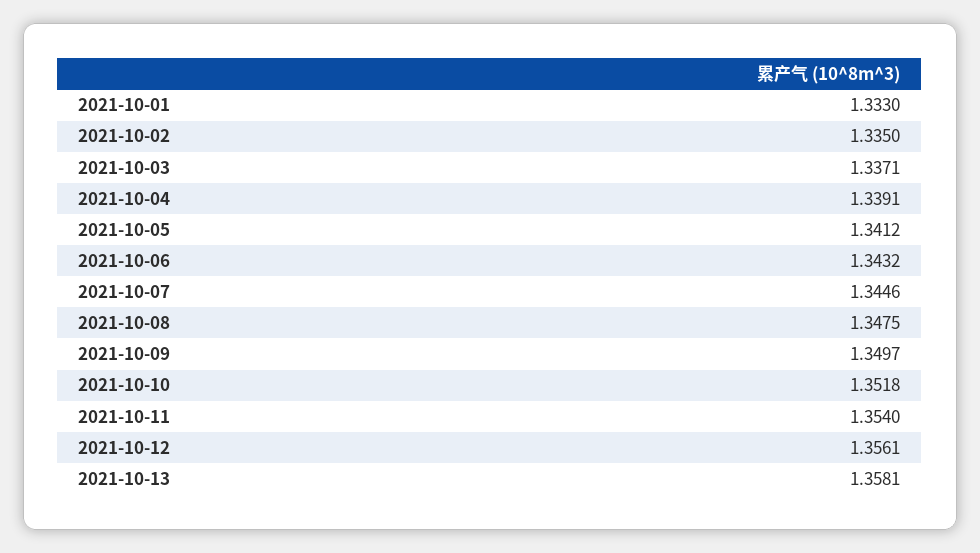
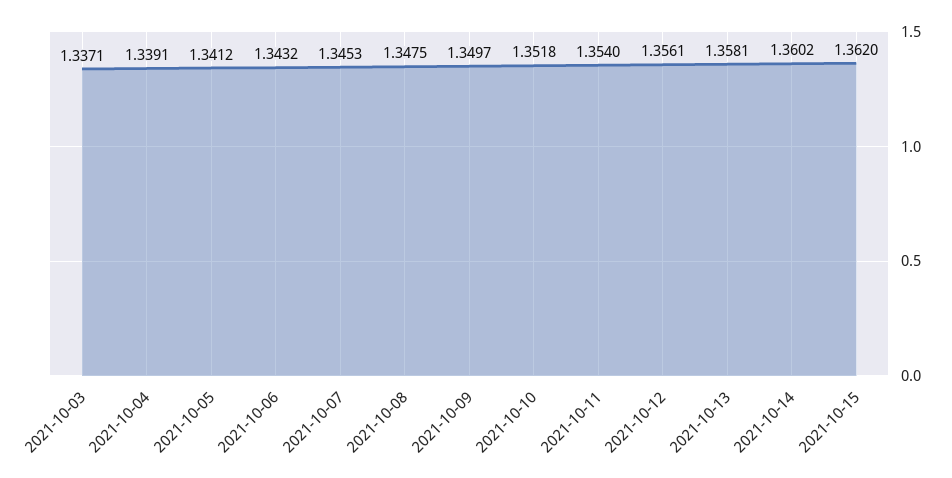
2021-10-01: 1.333 -> none
2021-10-02: 1.335 -> none
2021-10-07: 1.3446 -> 1.3453
2021-10-14: none -> 1.3602
2021-10-15: none -> 1.362

